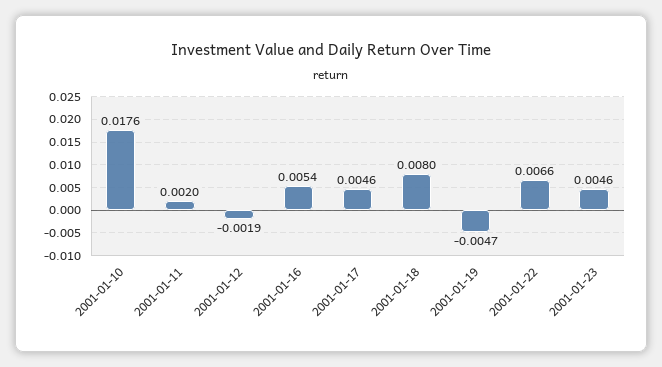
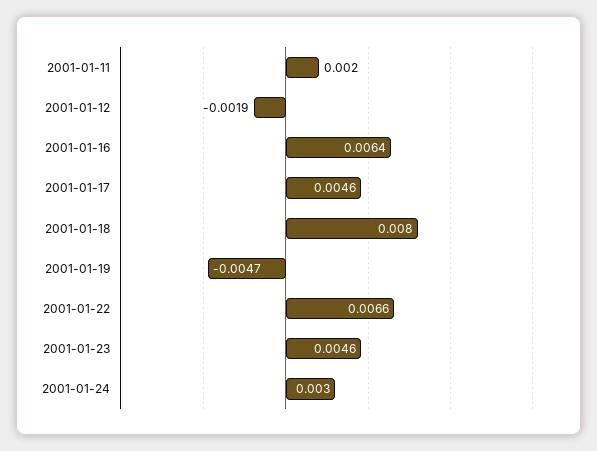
2001-01-10: 0.0176 -> none
2001-01-16: 0.0054 -> 0.0064
2001-01-24: none -> 0.003

